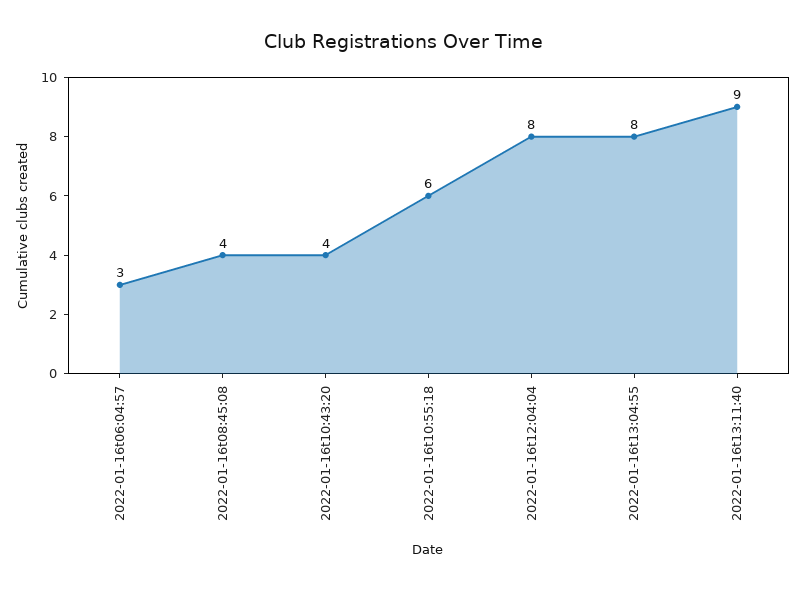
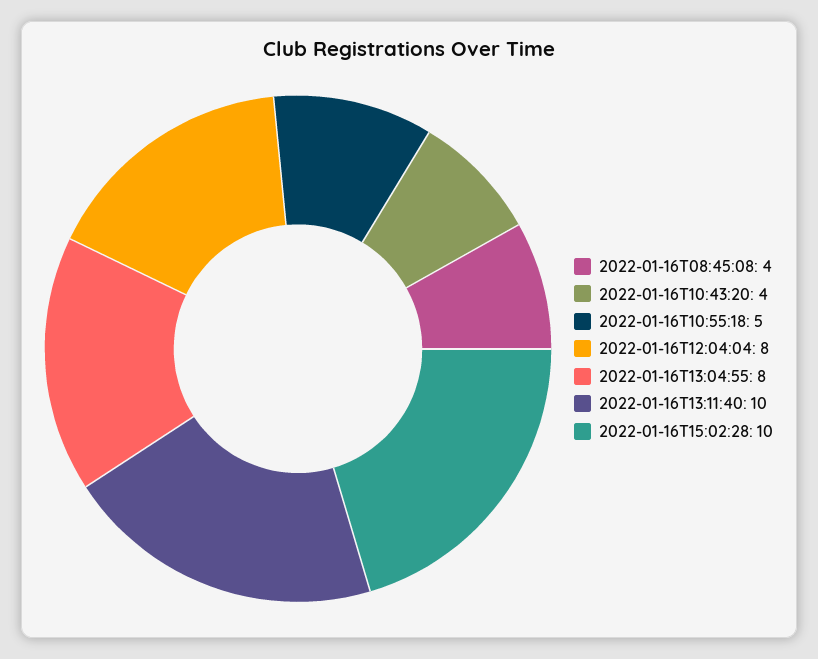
2022-01-16t06:04:57: 3 -> none
2022-01-16t10:55:18: 6 -> 5
2022-01-16t13:11:40: 9 -> 10
2022-01-16T15:02:28: none -> 10

